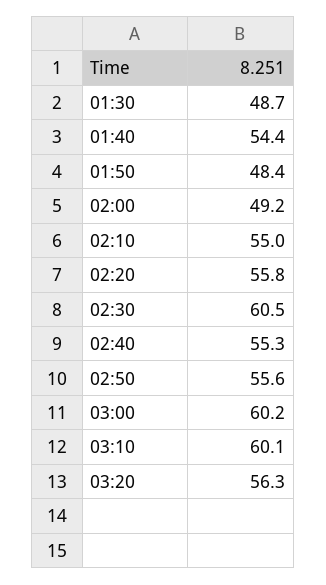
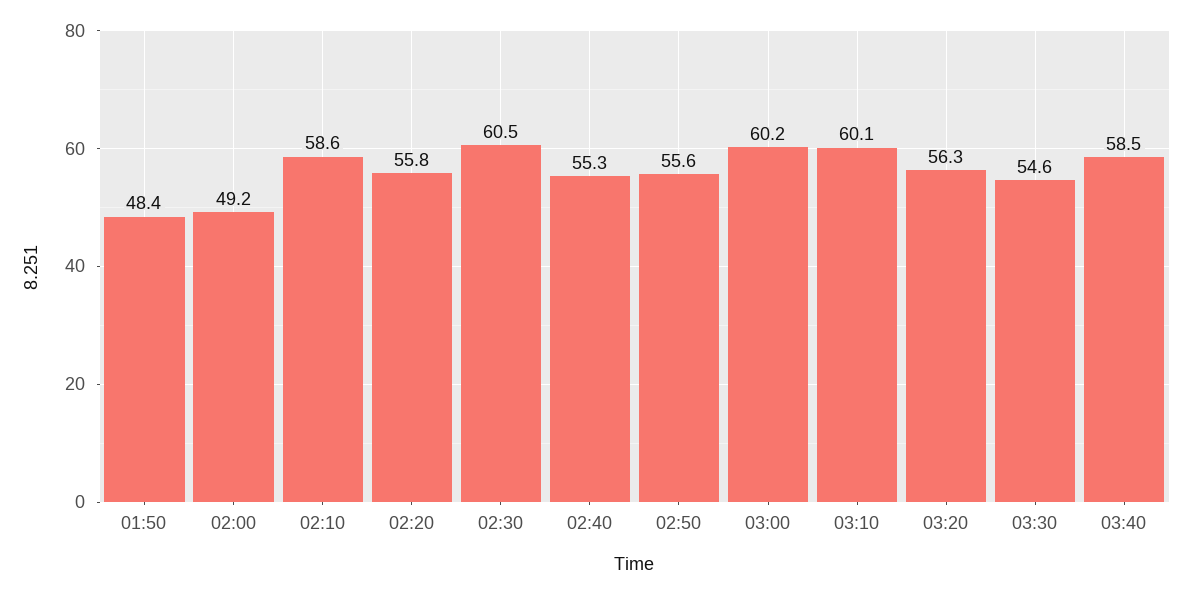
01:30: 48.7 -> none
01:40: 54.4 -> none
02:10: 55 -> 58.6
03:30: none -> 54.6
03:40: none -> 58.5

